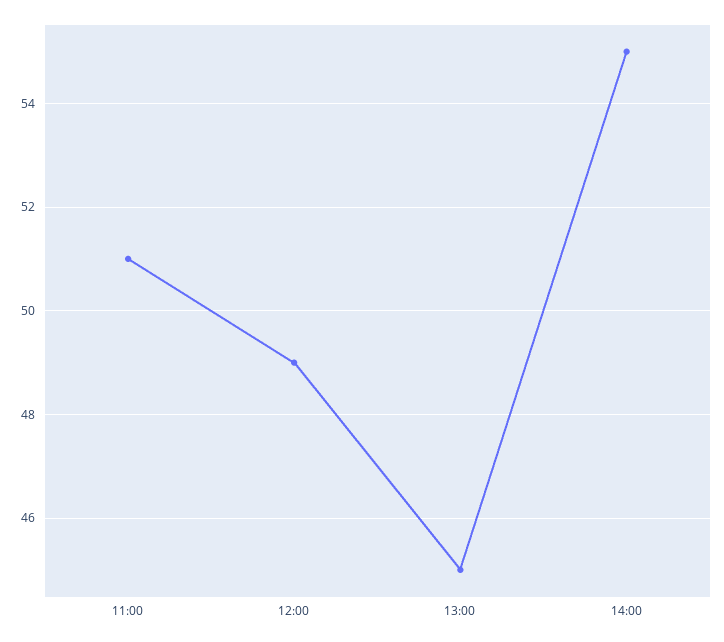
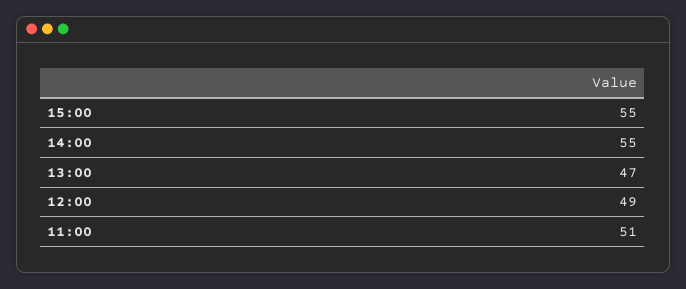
13:00: 45 -> 47
15:00: none -> 55

